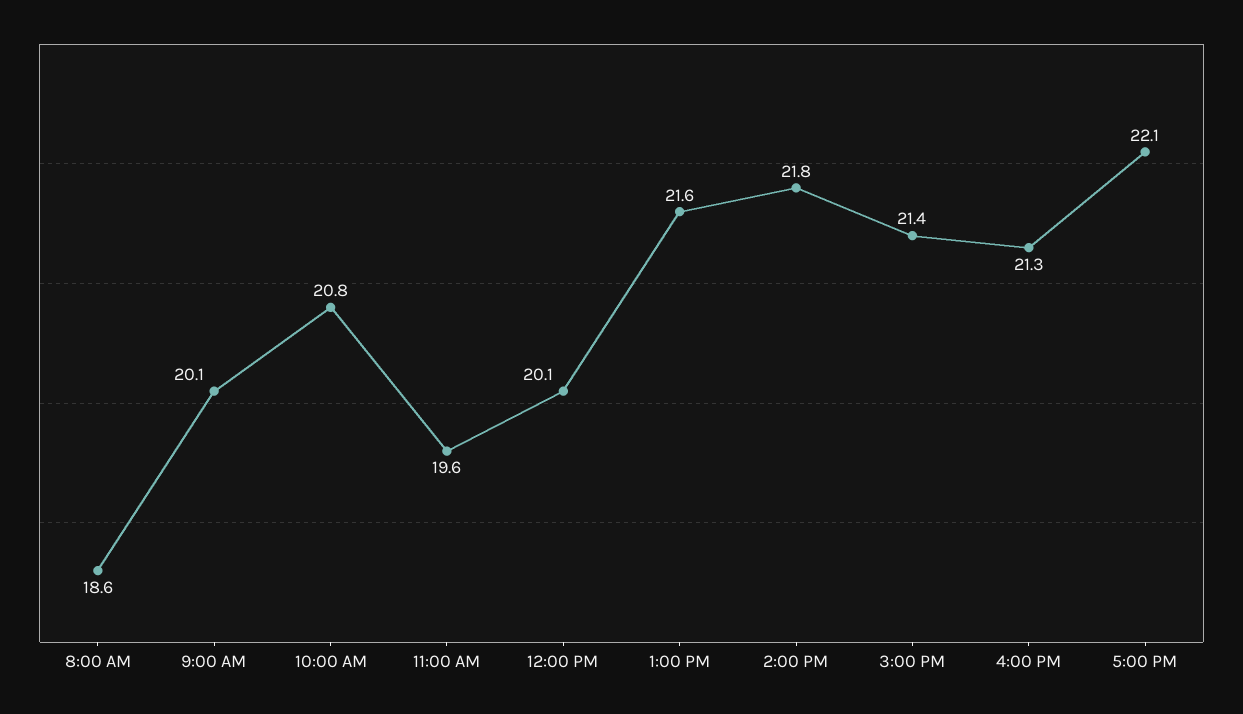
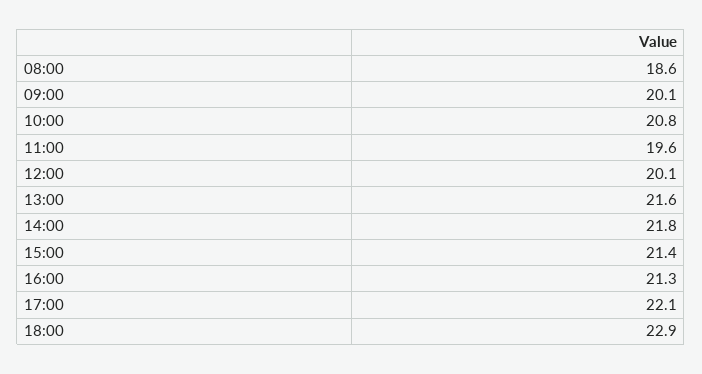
18:00: none -> 22.9

